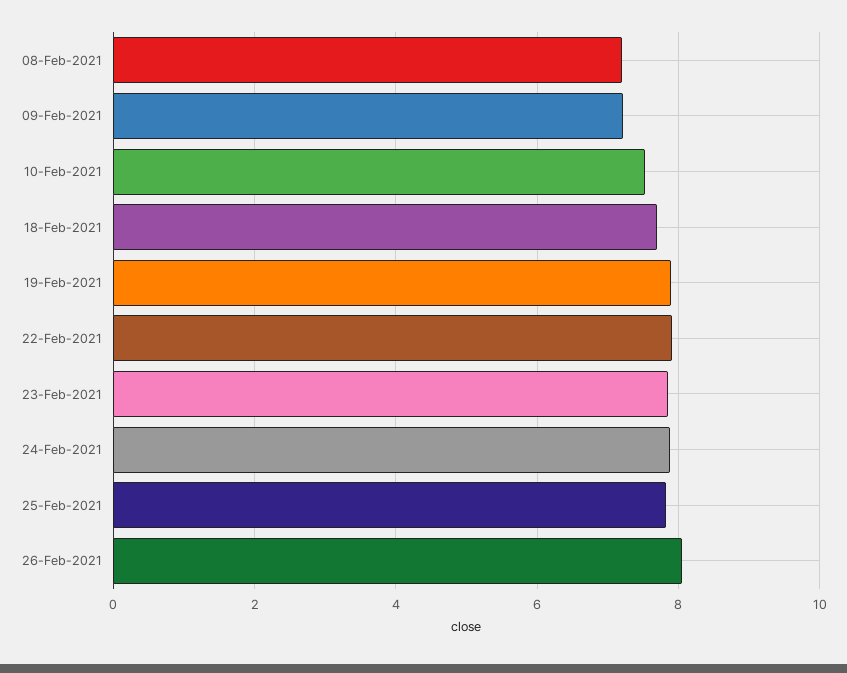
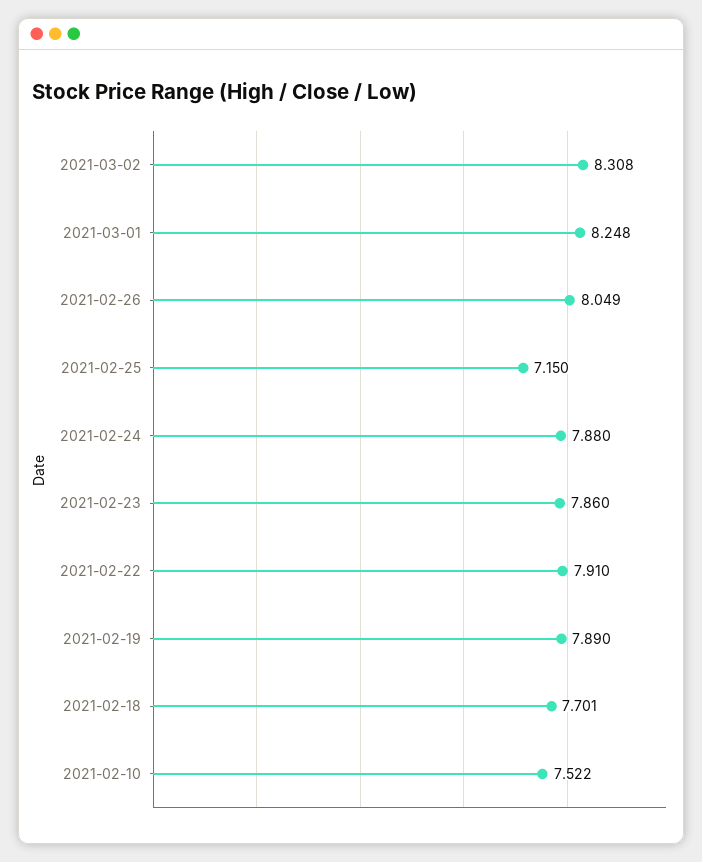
08-Feb-2021: 7.2 -> none
09-Feb-2021: 7.2 -> none
25-Feb-2021: 7.8 -> 7.15
2021-03-02: none -> 8.308
2021-03-01: none -> 8.248

